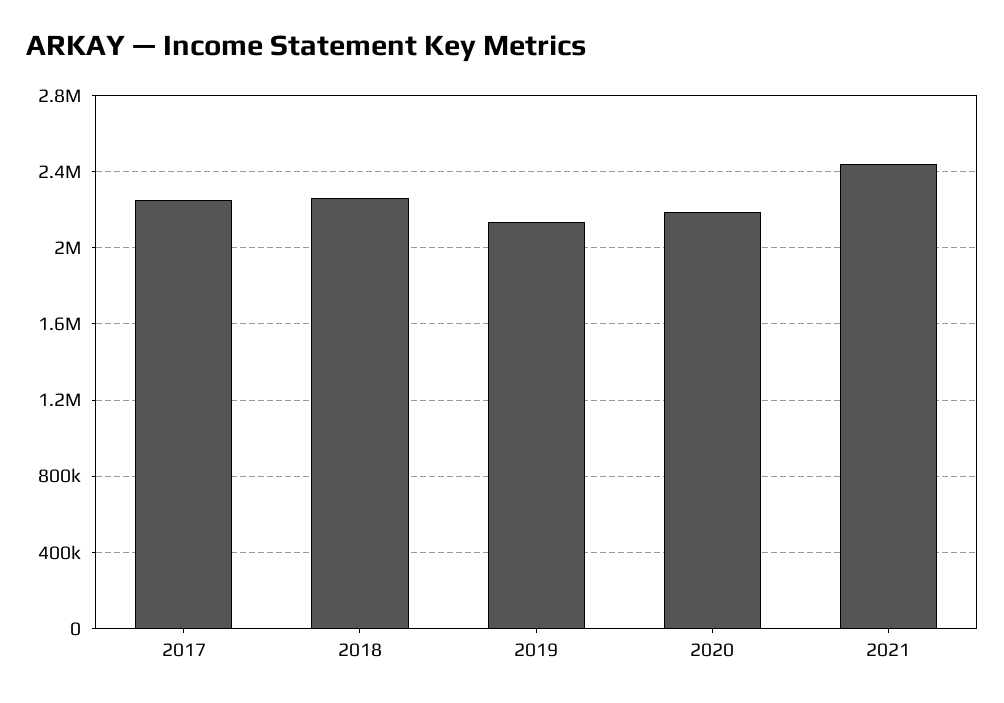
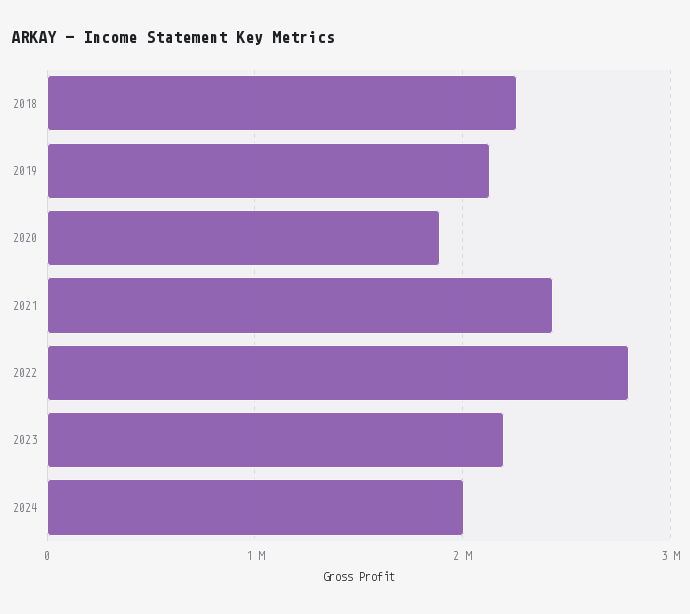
2017: 2250000 -> none
2020: 2200000 -> 1900000
2022: none -> 2800000
2023: none -> 2200000
2024: none -> 2000000

